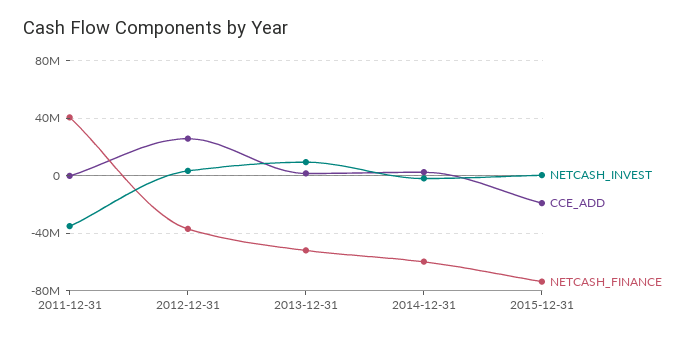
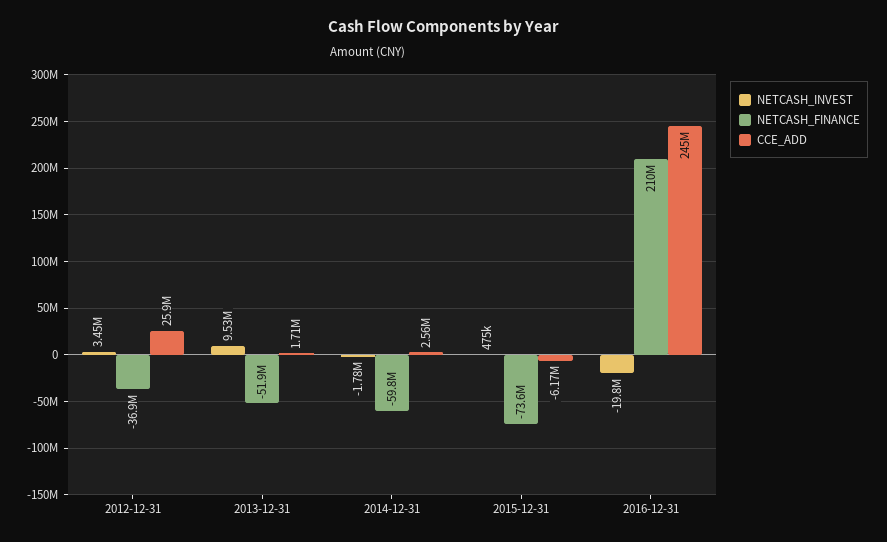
NETCASH_INVEST, 2011-12-31: -35000000 -> none
CCE_ADD, 2011-12-31: 0 -> none
NETCASH_FINANCE, 2011-12-31: 40000000 -> none
CCE_ADD, 2015-12-31: -20000000 -> -6170000
NETCASH_INVEST, 2016-12-31: none -> -19800000
NETCASH_FINANCE, 2016-12-31: none -> 210000000
CCE_ADD, 2016-12-31: none -> 245000000

